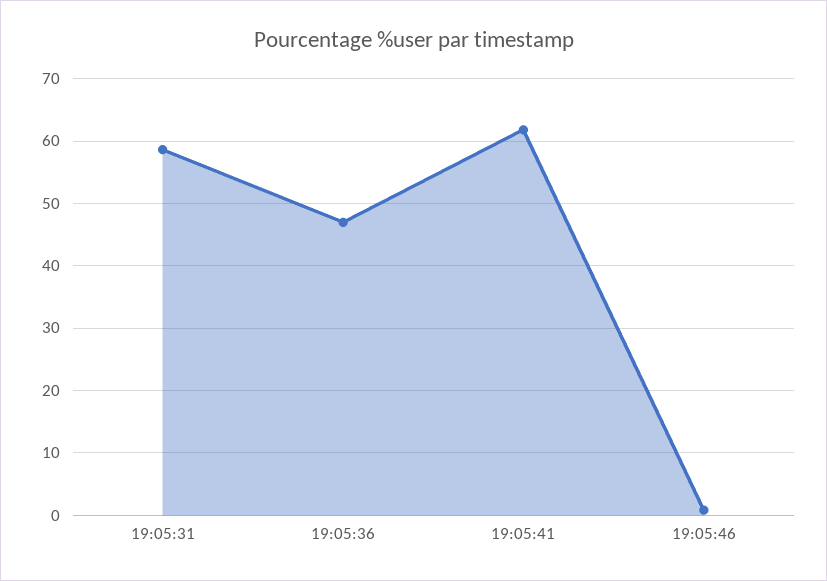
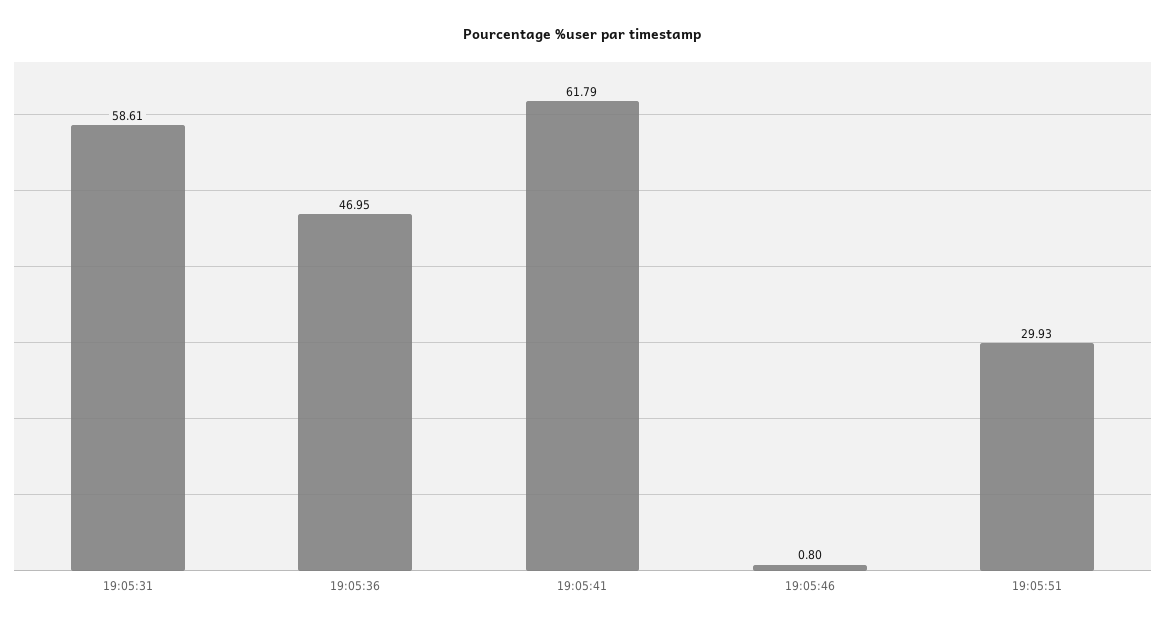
19:05:51: none -> 29.93

